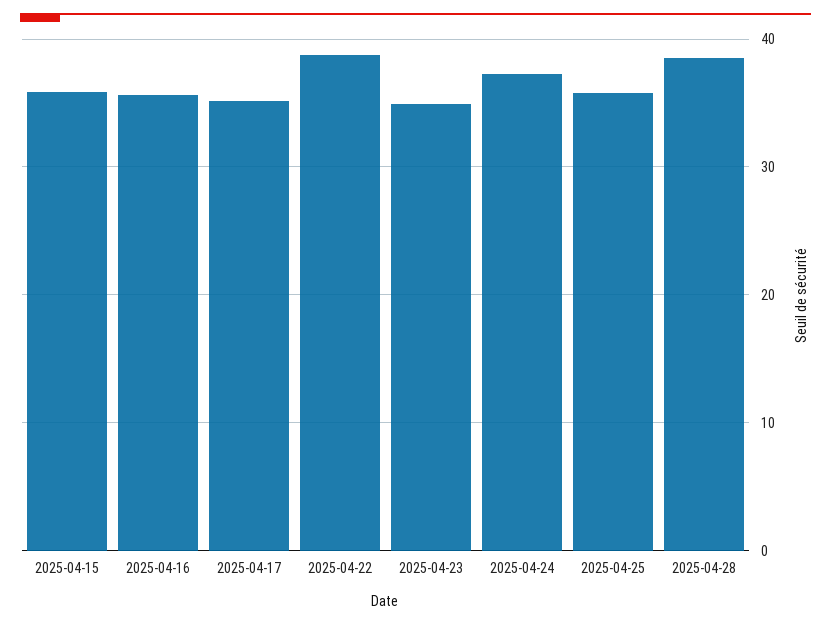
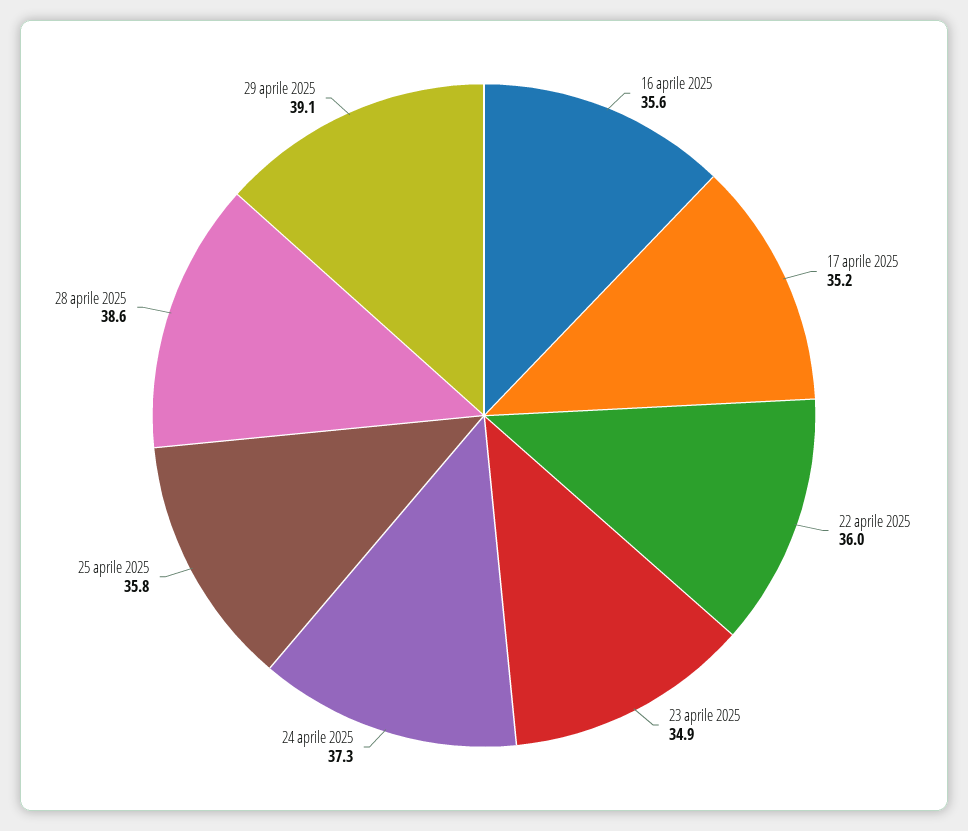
2025-04-15: 36 -> none
2025-04-22: 39 -> 36
29 aprile 2025: none -> 39.1

